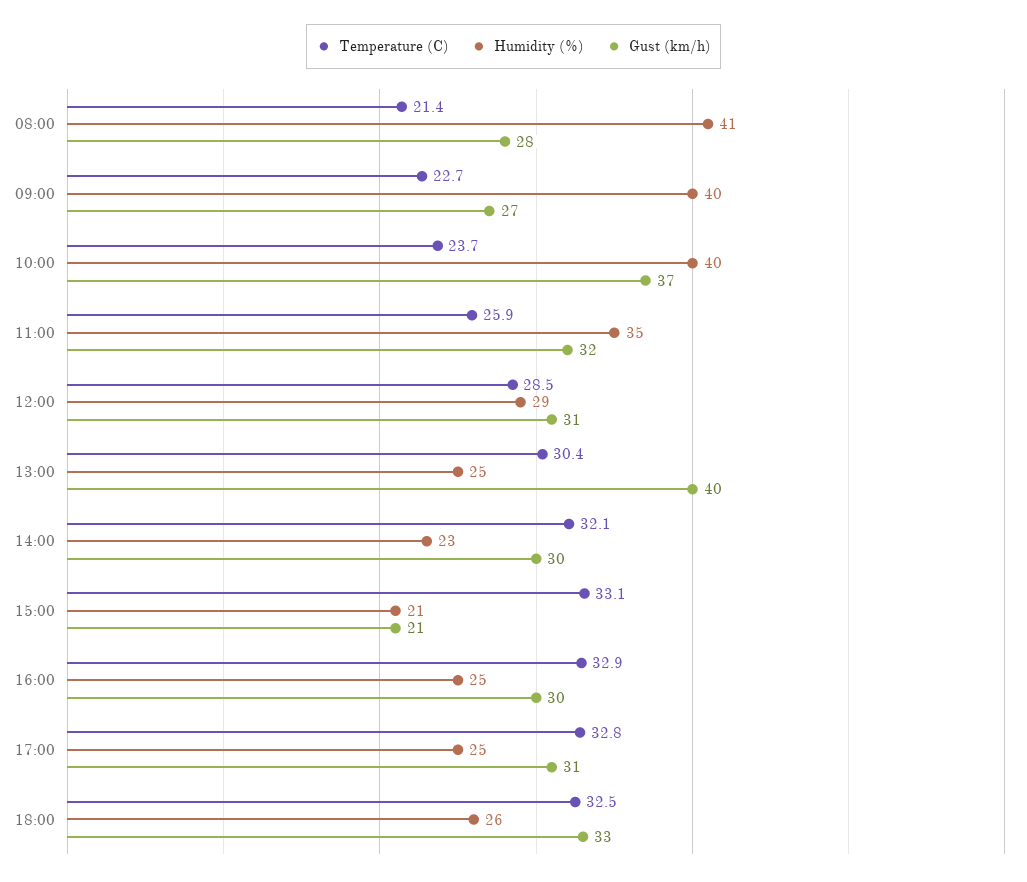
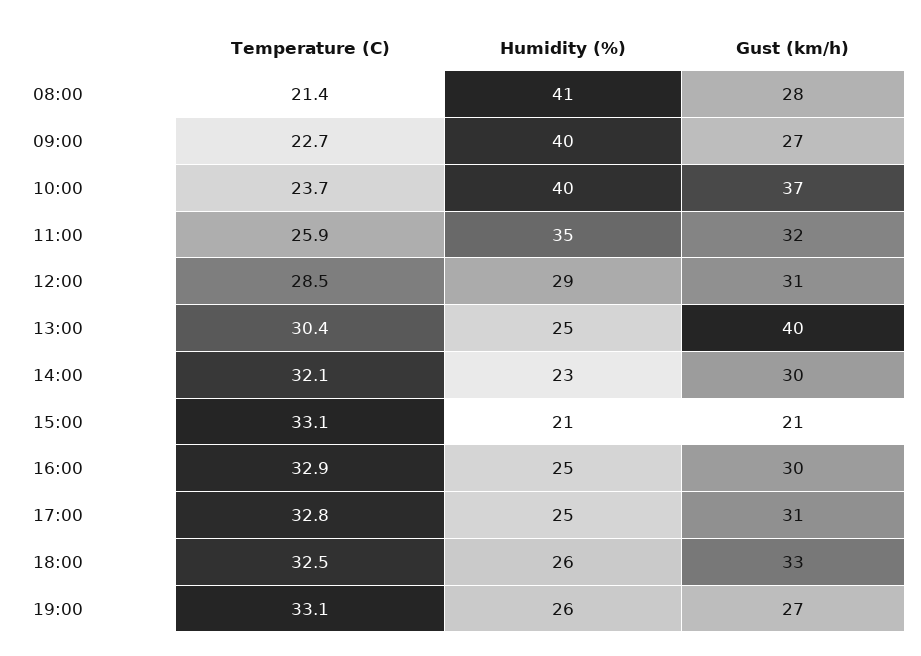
Temperature (C), 19:00: none -> 33.1
Humidity (%), 19:00: none -> 26
Gust (km/h), 19:00: none -> 27

